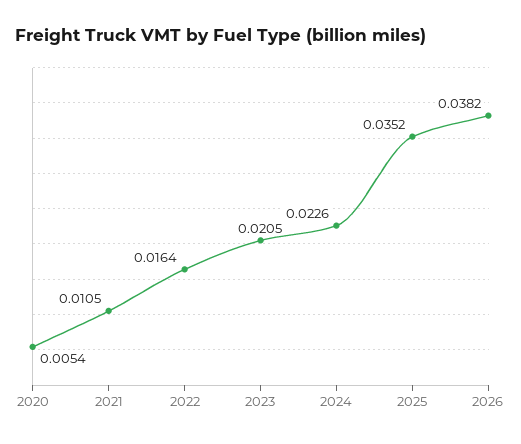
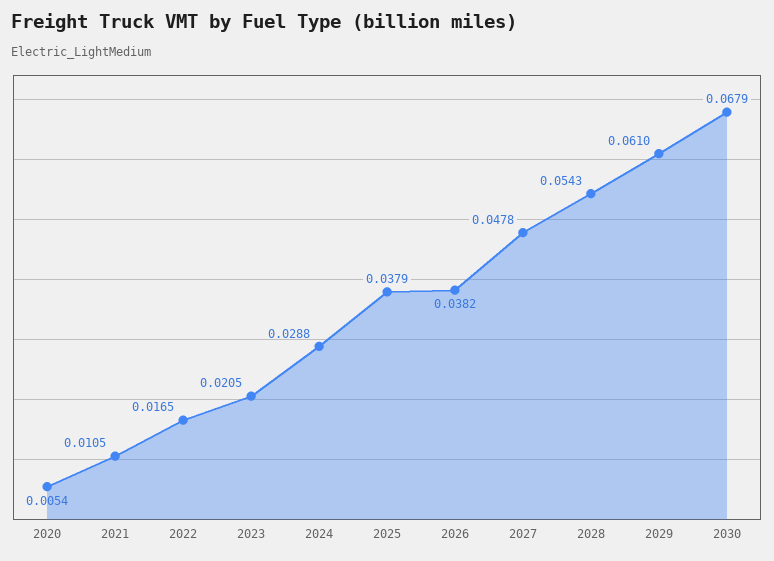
2022: 0.0164 -> 0.0165
2024: 0.0226 -> 0.0288
2025: 0.0352 -> 0.0379
2027: none -> 0.0478
2028: none -> 0.0543
2029: none -> 0.061
2030: none -> 0.0679

